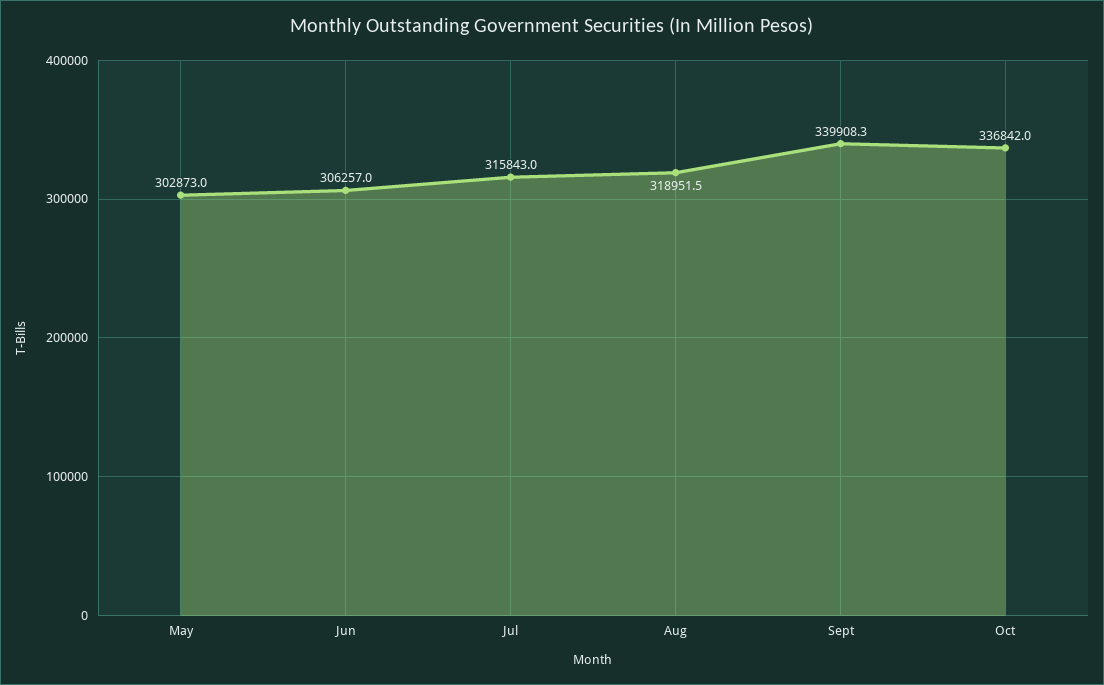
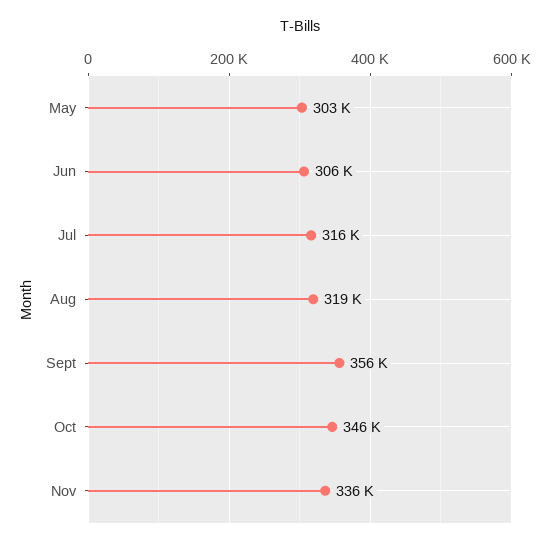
Sept: 339908.3 -> 356000
Oct: 336842 -> 346000
Nov: none -> 336000

